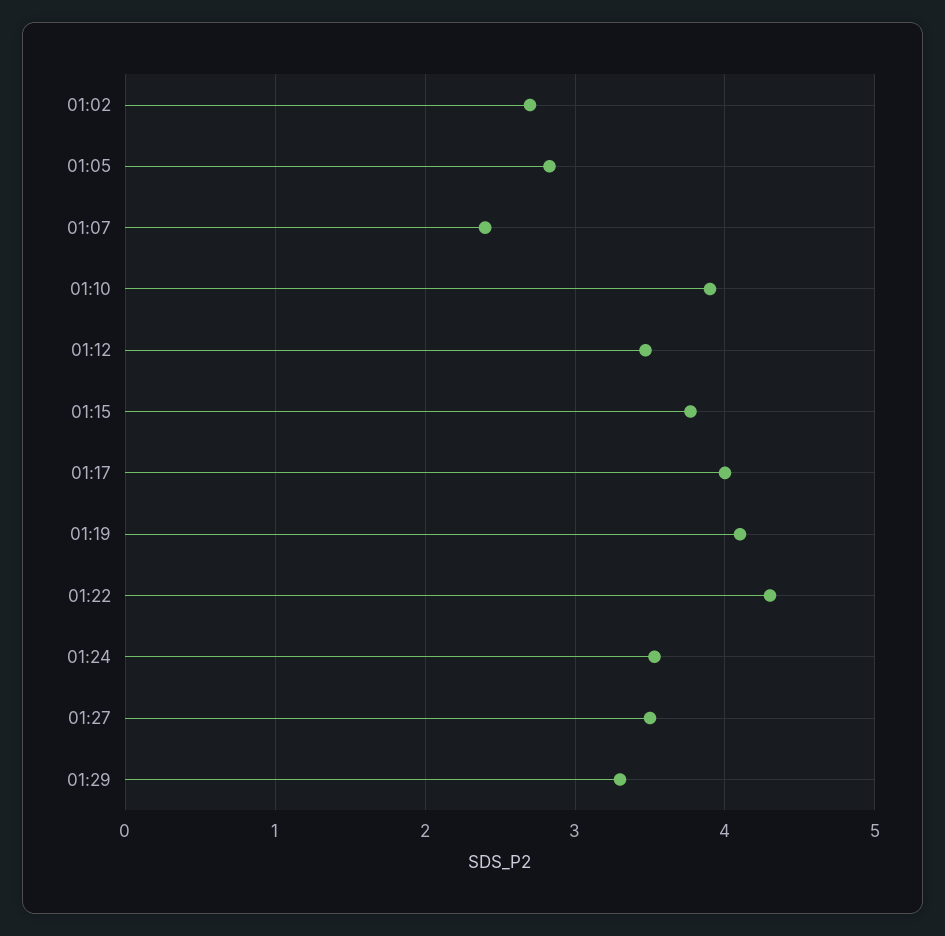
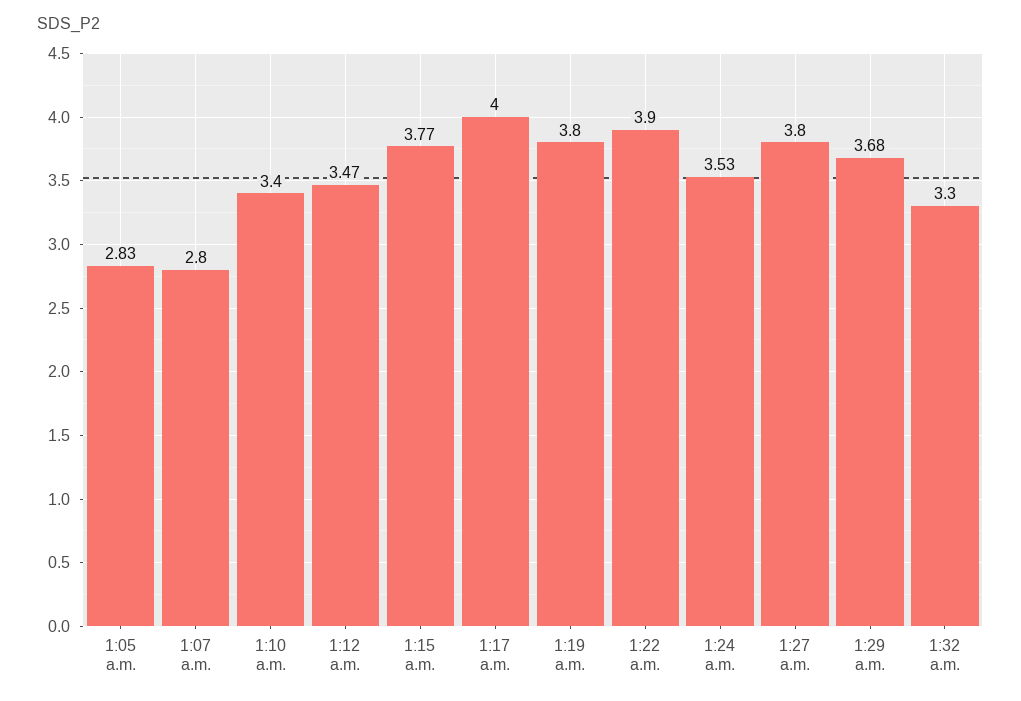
01:02: 2.7 -> none
01:07: 2.4 -> 2.8
01:10: 3.9 -> 3.4
01:19: 4.1 -> 3.8
01:22: 4.3 -> 3.9
01:27: 3.5 -> 3.8
01:29: 3.3 -> 3.68
1:32 a.m.: none -> 3.3

